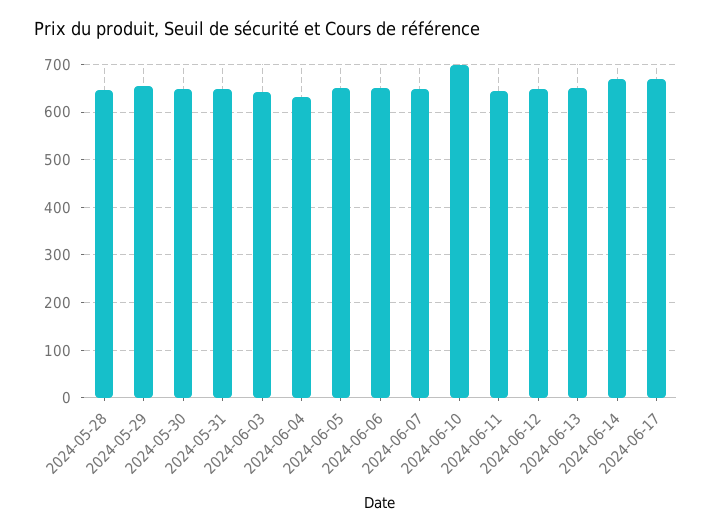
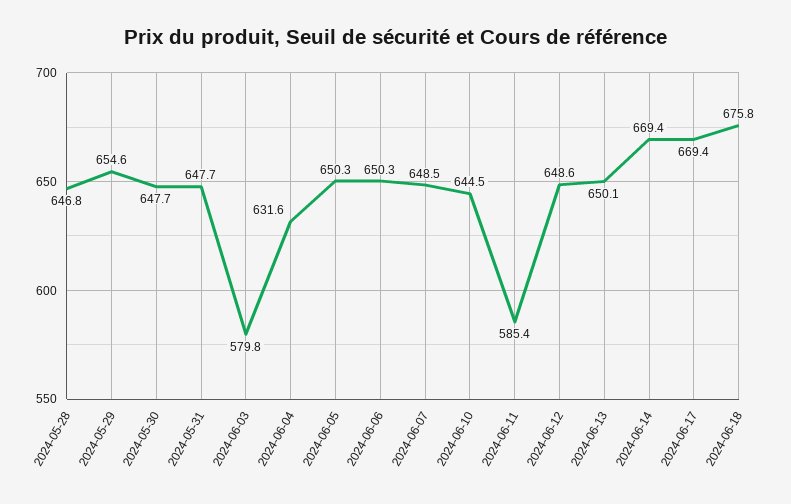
2024-06-03: 640 -> 579.8
2024-06-10: 700 -> 644.5
2024-06-11: 640 -> 585.4
2024-06-18: none -> 675.8

